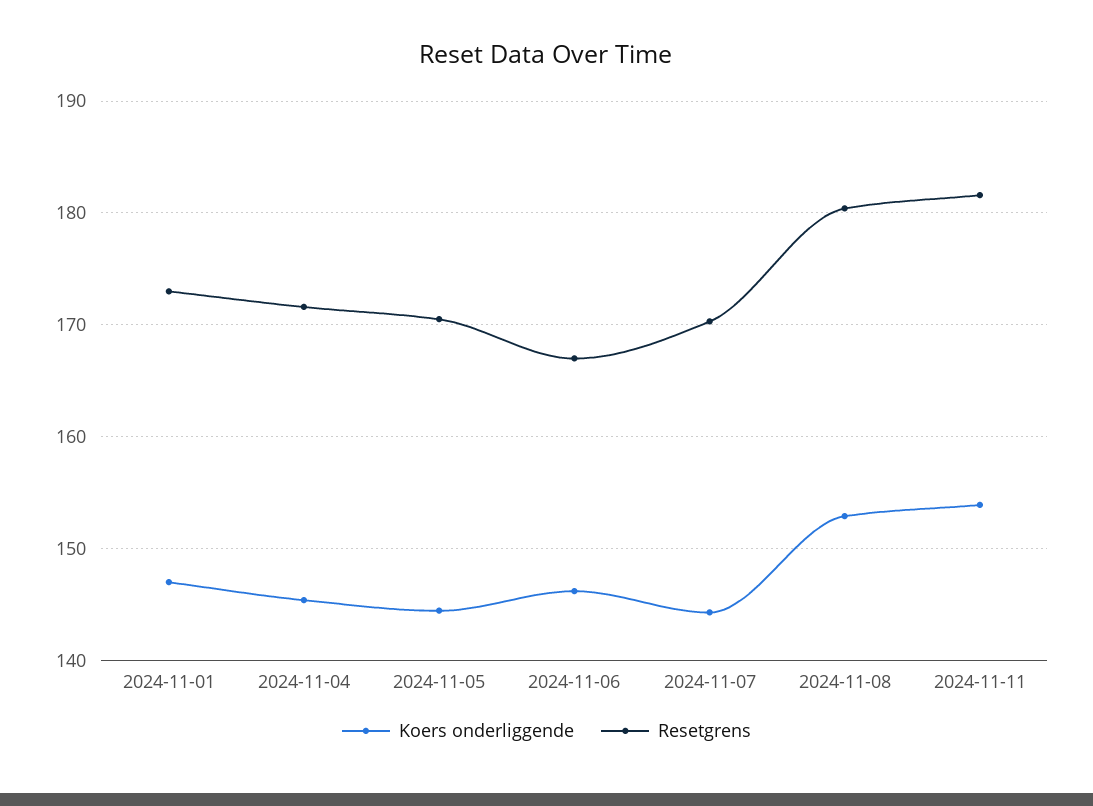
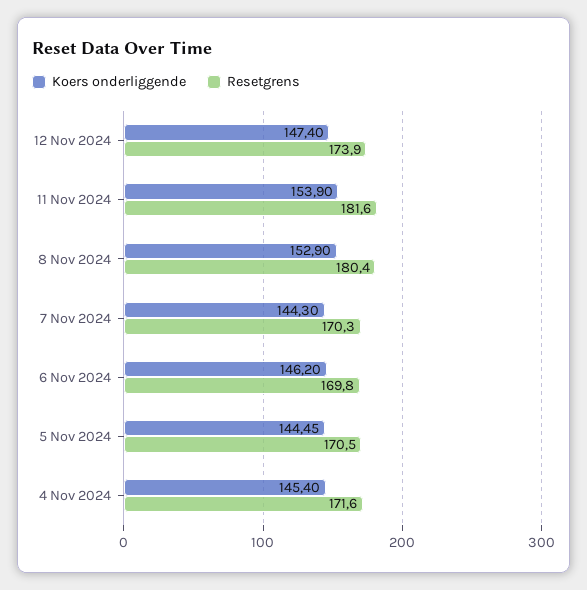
Koers onderliggende, 2024-11-01: 147 -> none
Resetgrens, 2024-11-01: 173 -> none
Resetgrens, 2024-11-06: 167 -> 169.8
Koers onderliggende, 12 Nov 2024: none -> 147.4
Resetgrens, 12 Nov 2024: none -> 173.9

